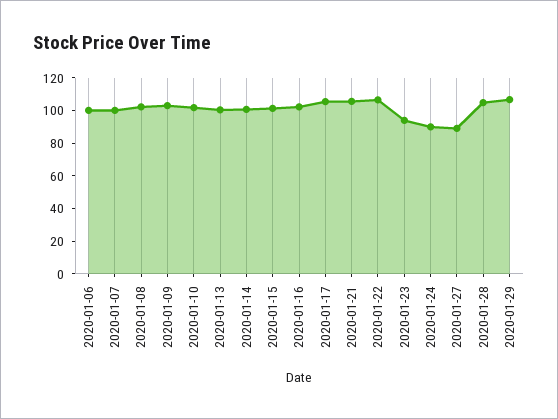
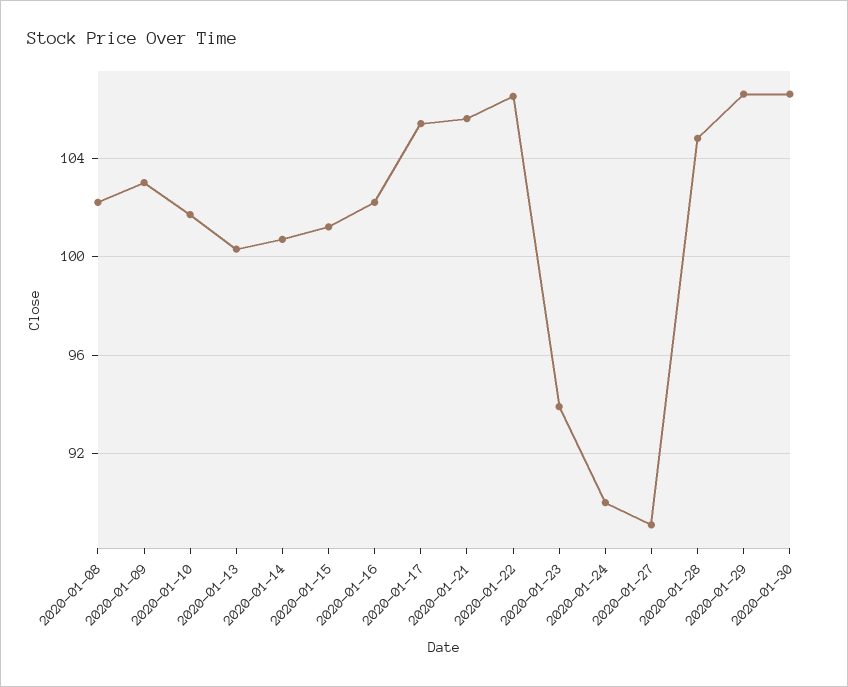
2020-01-06: 100 -> none
2020-01-07: 100 -> none
2020-01-30: none -> 106.5

